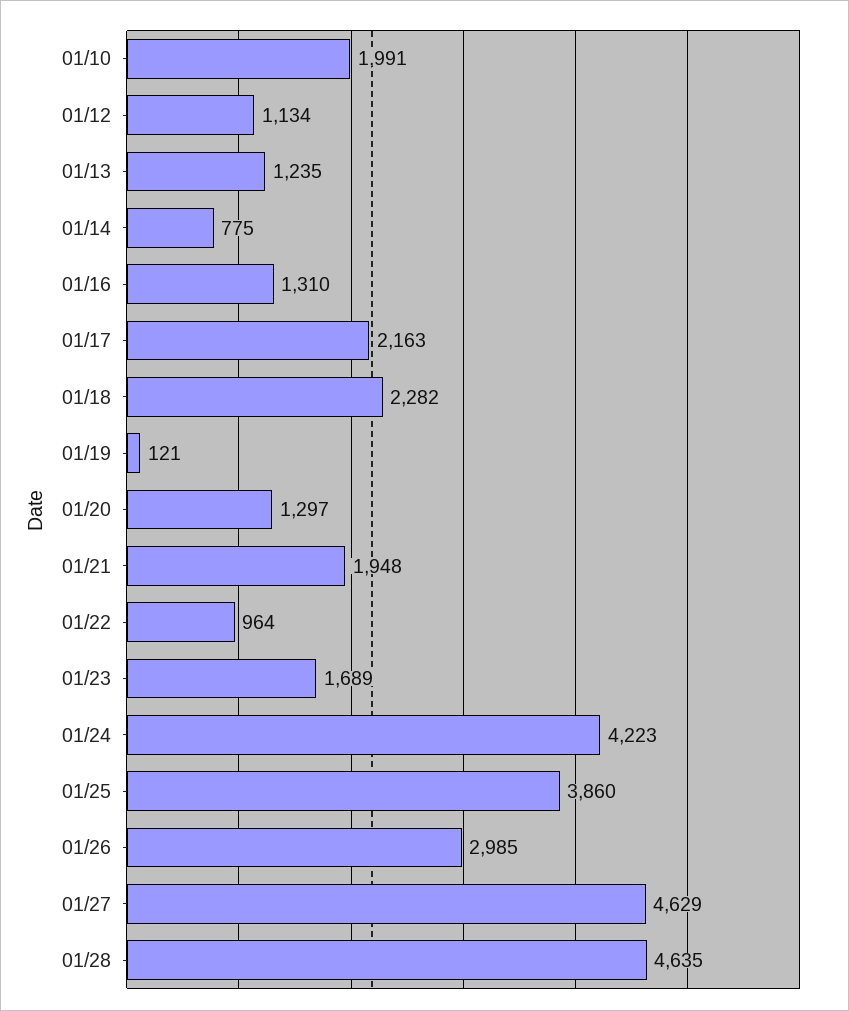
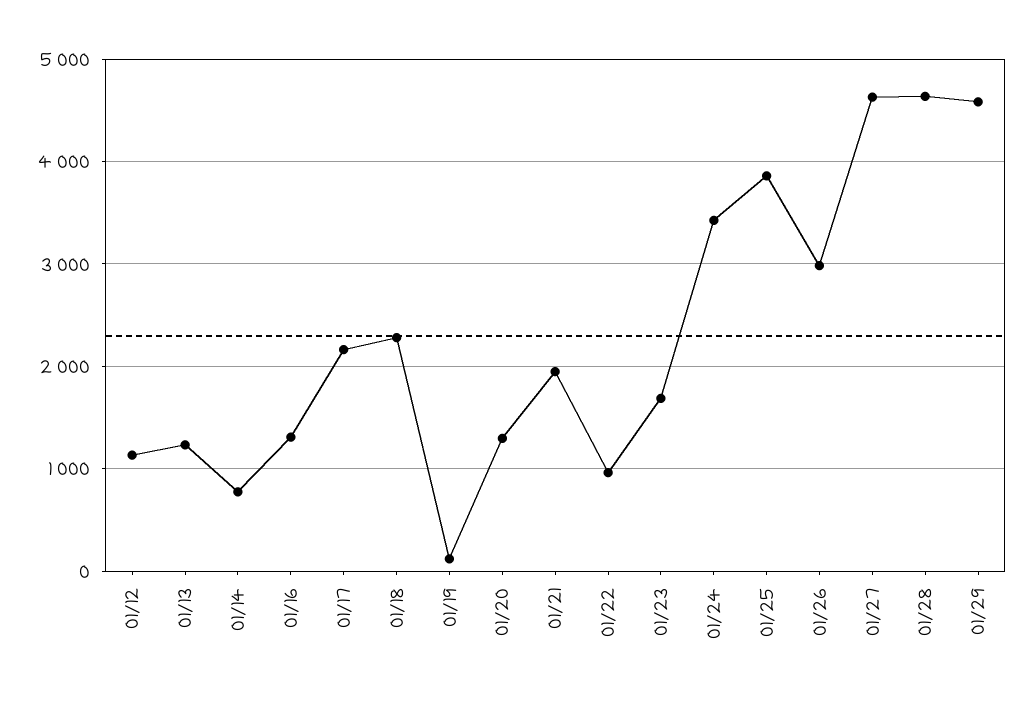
01/10: 1991 -> none
01/24: 4223 -> 3400
01/29: none -> 4600

